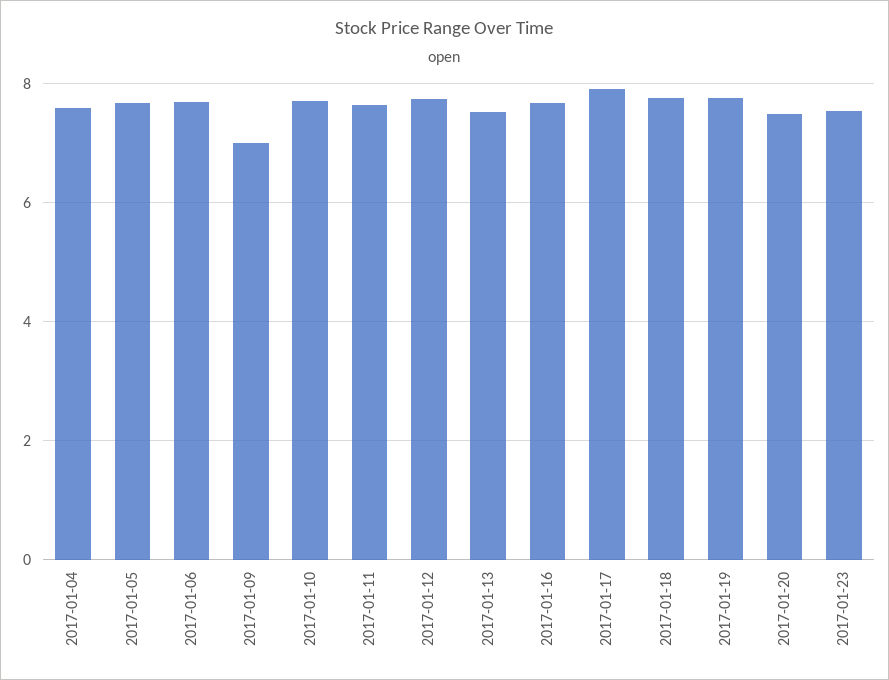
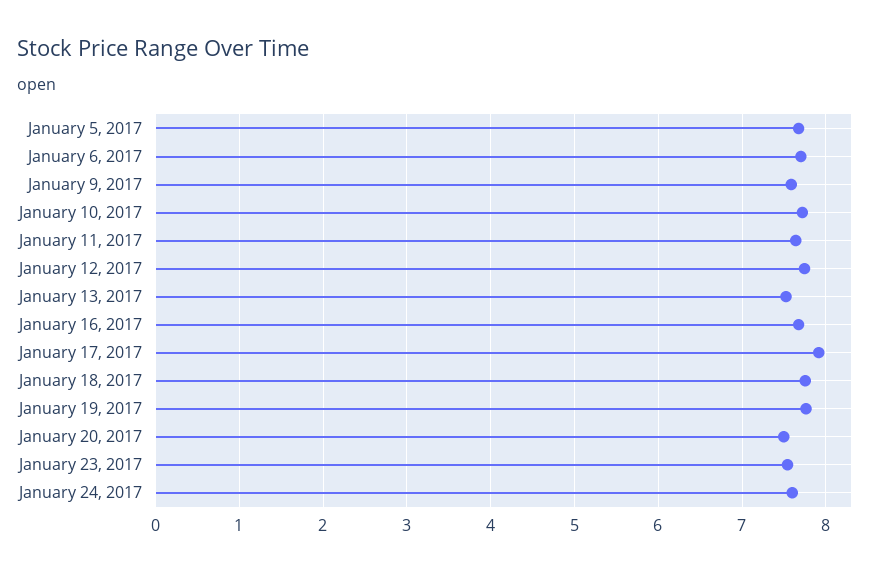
2017-01-04: 7.6 -> none
2017-01-09: 7 -> 7.6
January 24, 2017: none -> 7.6

